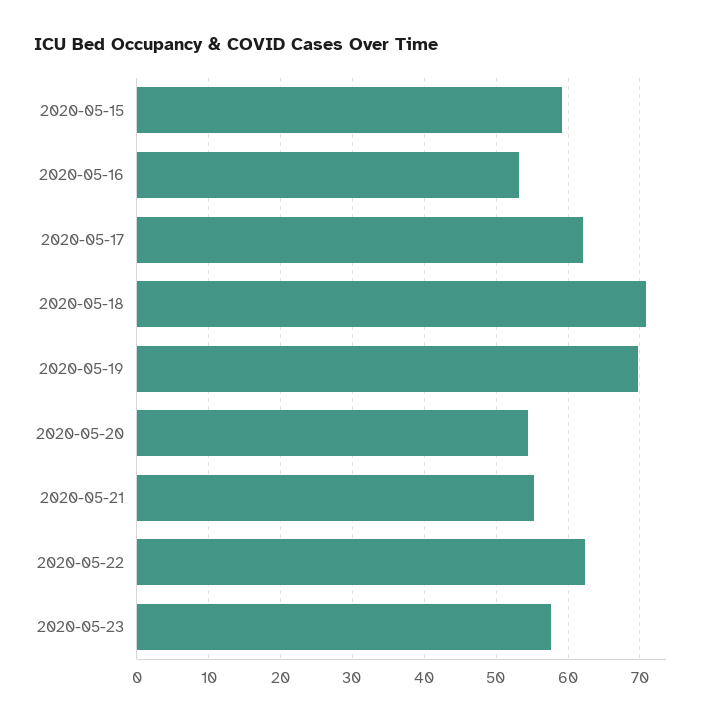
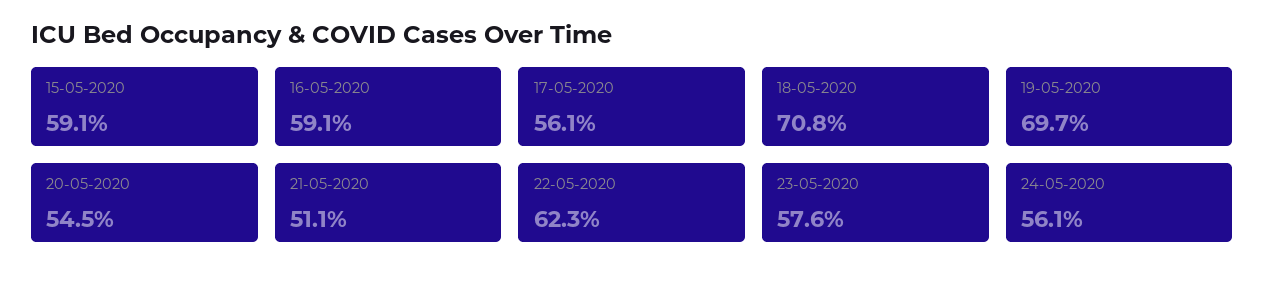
2020-05-16: 53 -> 59.1
2020-05-17: 62 -> 56.1
2020-05-21: 55 -> 51.1
24-05-2020: none -> 56.1

